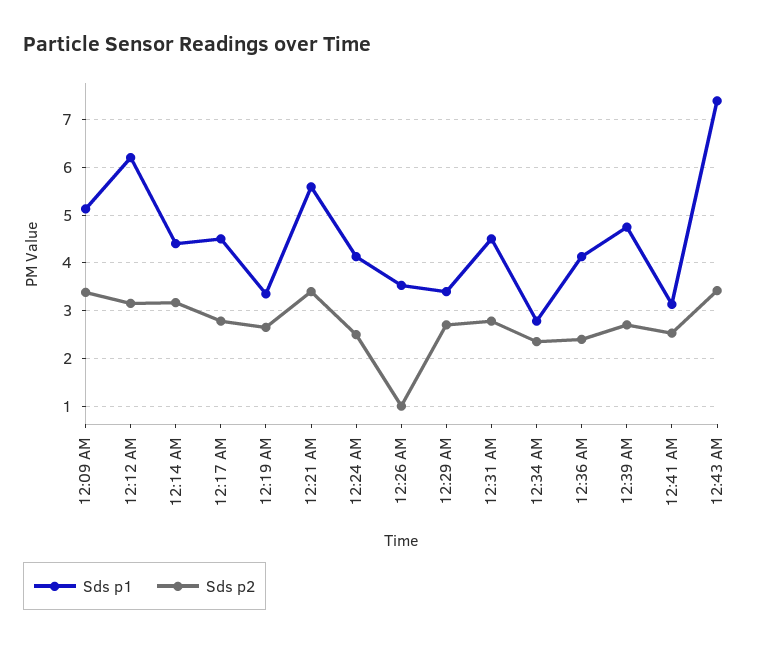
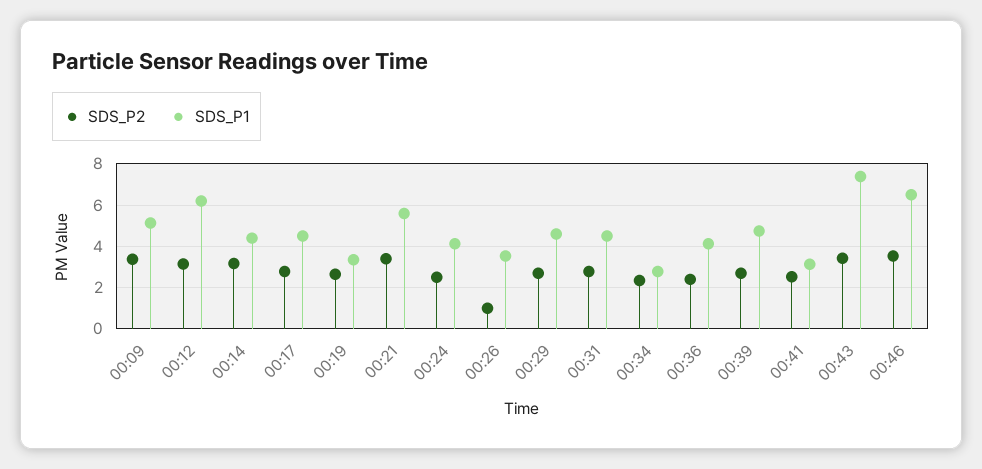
Sds p1, 12:29 AM: 3.4 -> 4.5
Sds p2, 00:46: none -> 3.5
Sds p1, 00:46: none -> 6.5

